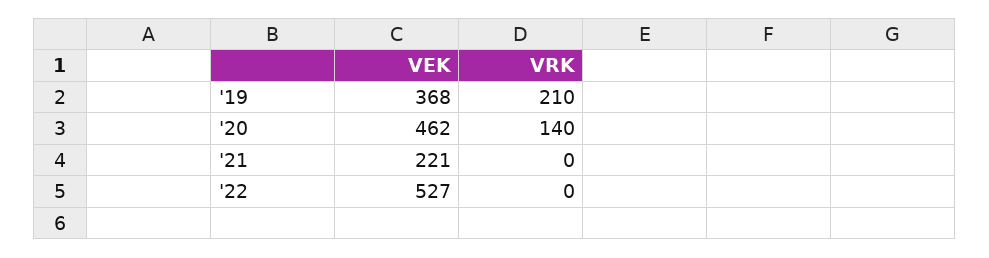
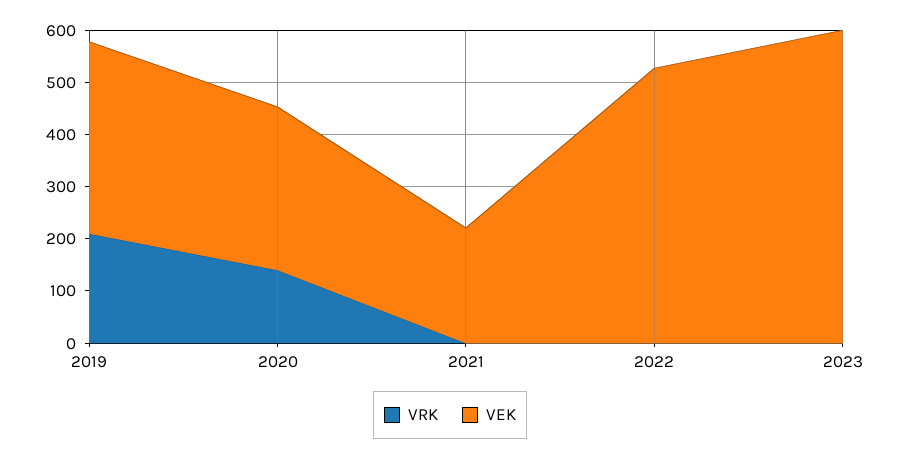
VEK, '20: 462 -> 320
VRK, 2023: none -> 0
VEK, 2023: none -> 600

